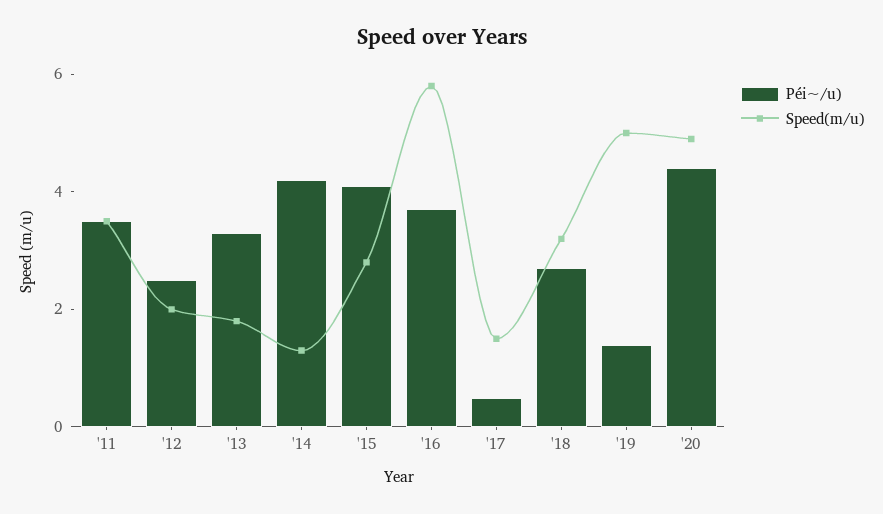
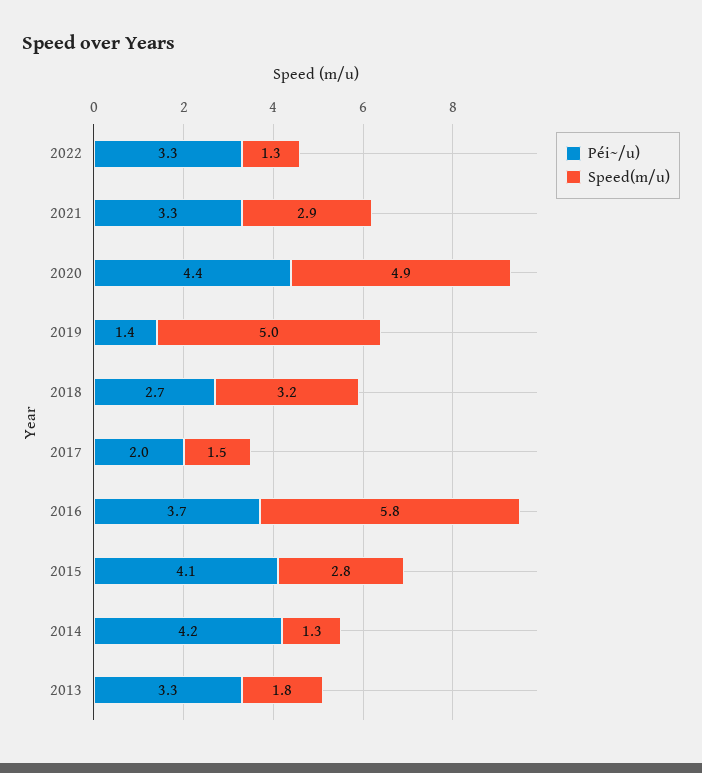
Péi~/u), '11: 3.5 -> none
Speed(m/u), '11: 3.5 -> none
Péi~/u), '12: 2.5 -> none
Speed(m/u), '12: 2 -> none
Péi~/u), '17: 0.5 -> 2
Péi~/u), 2022: none -> 3.3
Speed(m/u), 2022: none -> 1.3
Péi~/u), 2021: none -> 3.3
Speed(m/u), 2021: none -> 2.9

